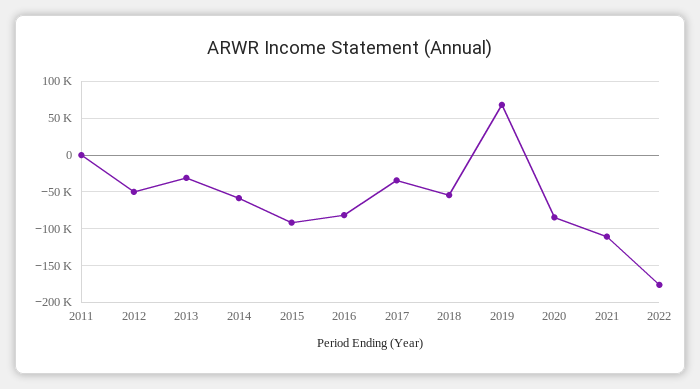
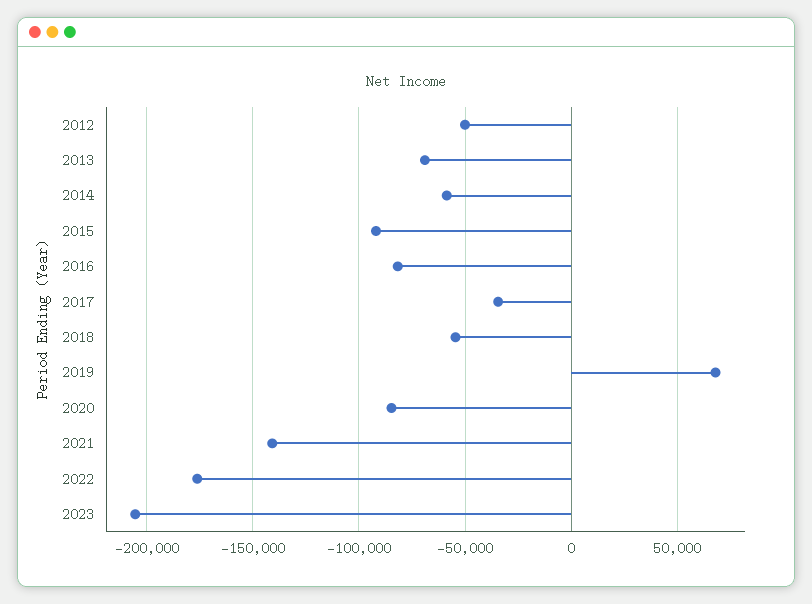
2011: 0 -> none
2013: -30000 -> -70000
2021: -110000 -> -140000
2023: none -> -205000

